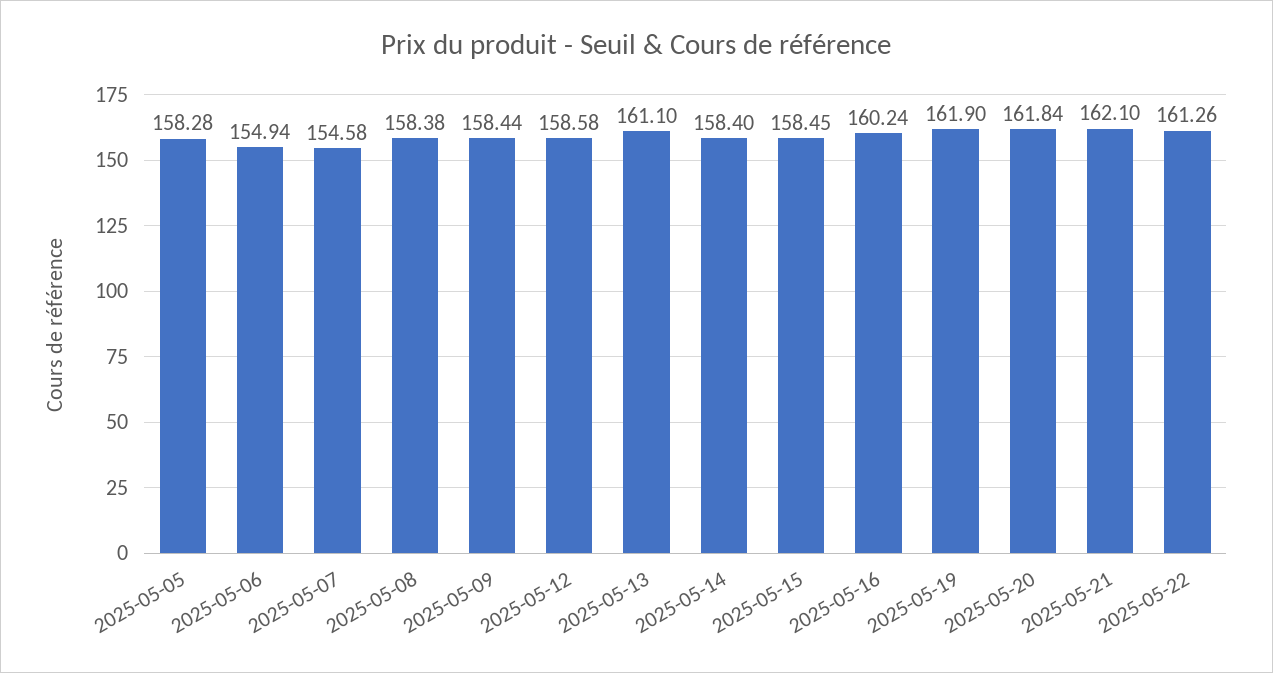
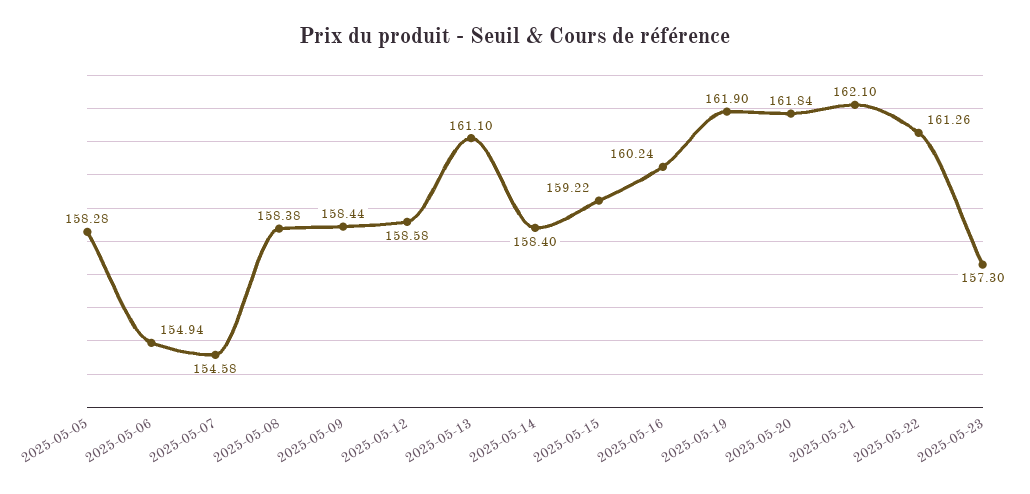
2025-05-15: 158.45 -> 159.22
2025-05-23: none -> 157.3

